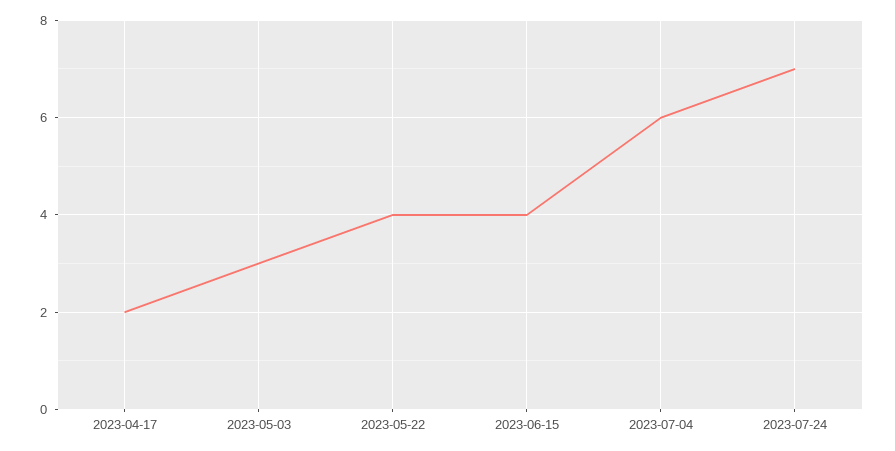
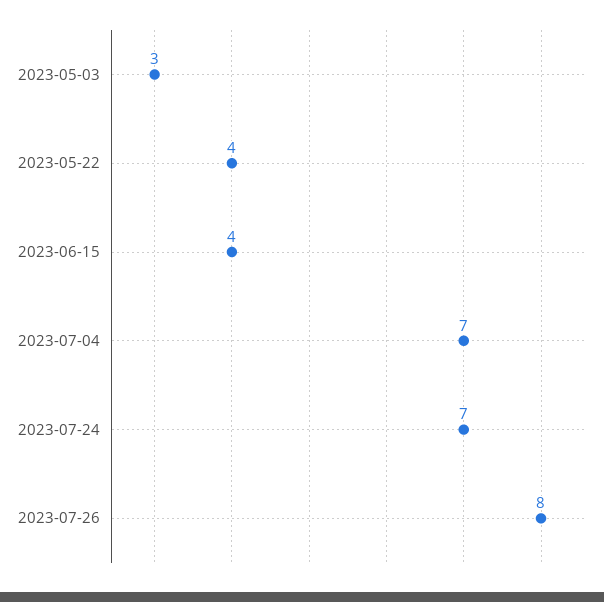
2023-04-17: 2 -> none
2023-07-04: 6 -> 7
2023-07-26: none -> 8

